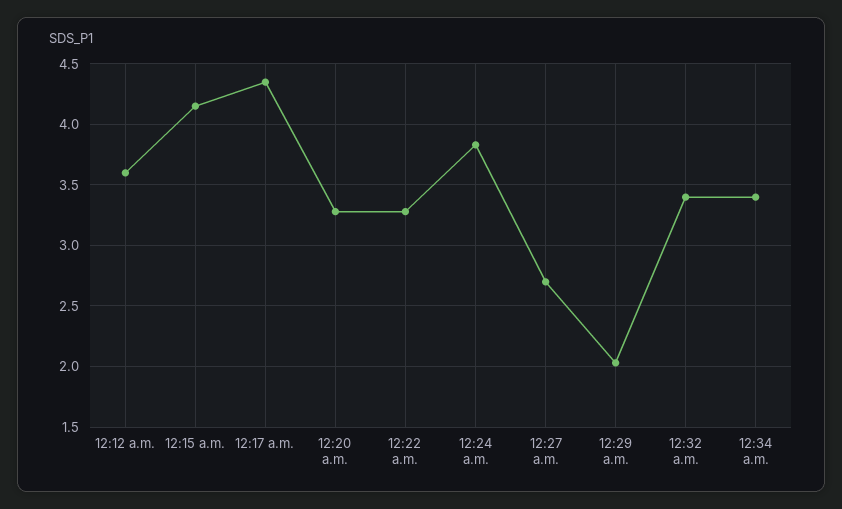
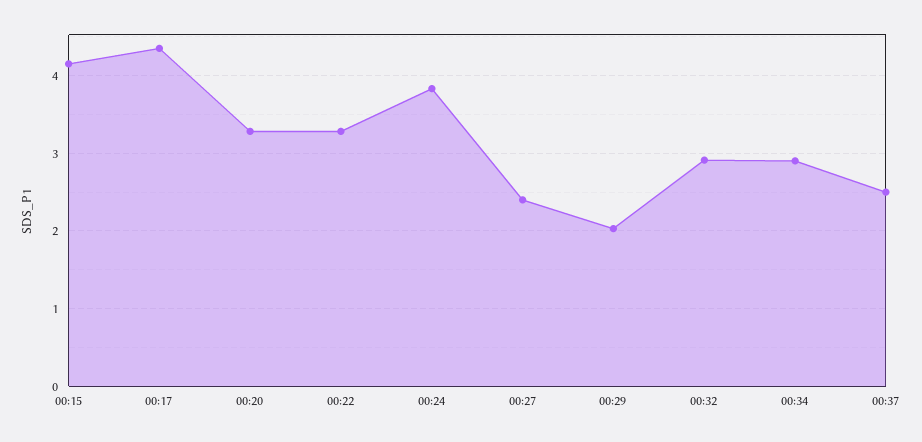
12:12 a.m.: 3.6 -> none
12:27 a.m.: 2.7 -> 2.4
12:32 a.m.: 3.4 -> 2.9
12:34 a.m.: 3.4 -> 2.9
00:37: none -> 2.5

